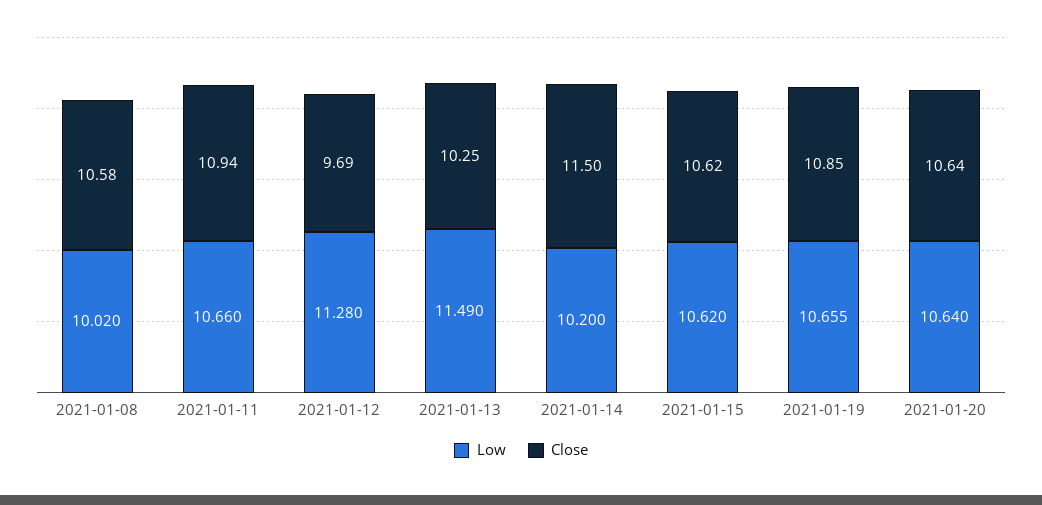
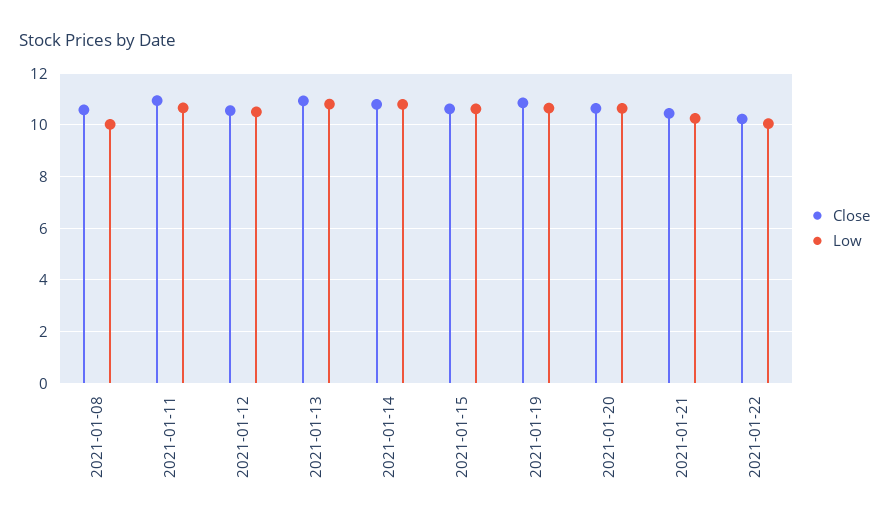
Low, 2021-01-12: 11.28 -> 10.5
Close, 2021-01-12: 9.69 -> 10.5
Low, 2021-01-13: 11.49 -> 10.75
Close, 2021-01-13: 10.25 -> 11
Low, 2021-01-14: 10.2 -> 10.75
Close, 2021-01-14: 11.5 -> 10.75
Close, 2021-01-21: none -> 10.5
Low, 2021-01-21: none -> 10.25
Close, 2021-01-22: none -> 10.25
Low, 2021-01-22: none -> 10

